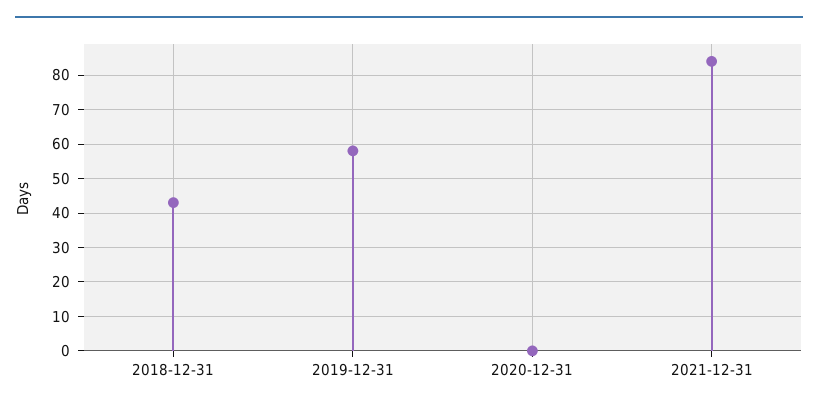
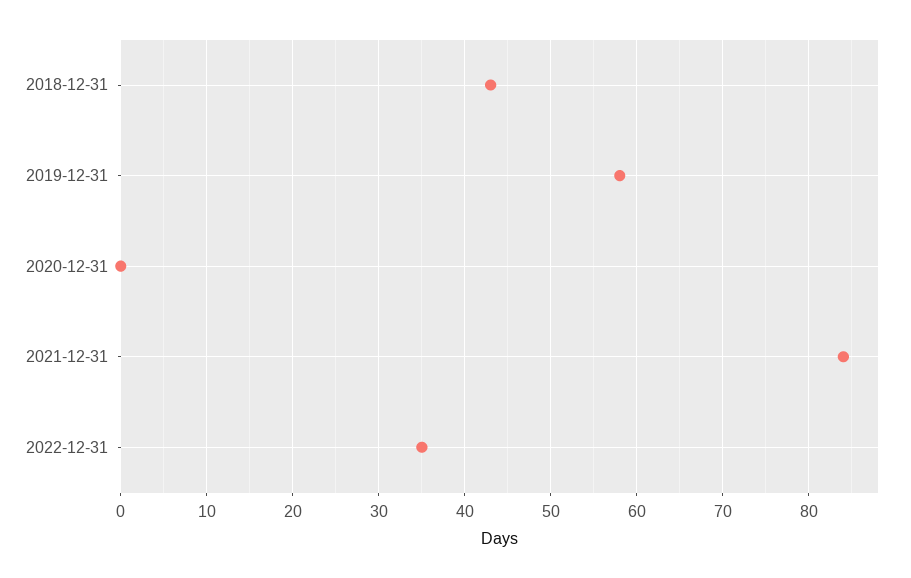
2022-12-31: none -> 35

